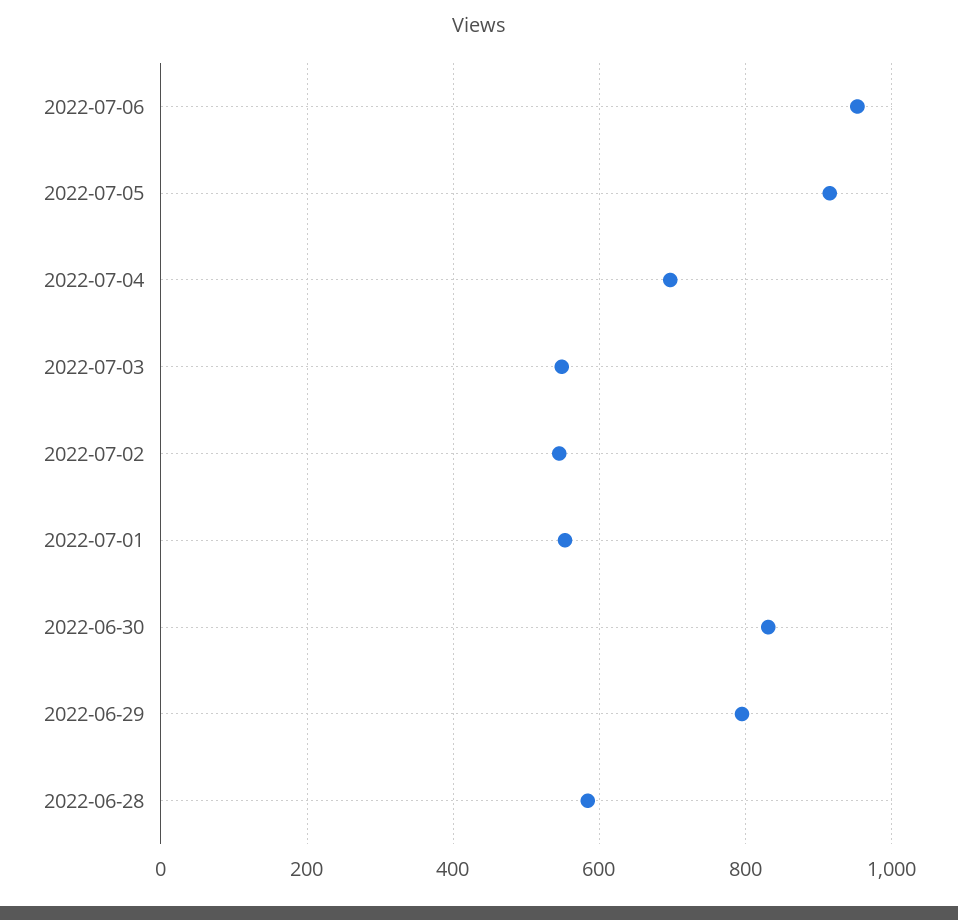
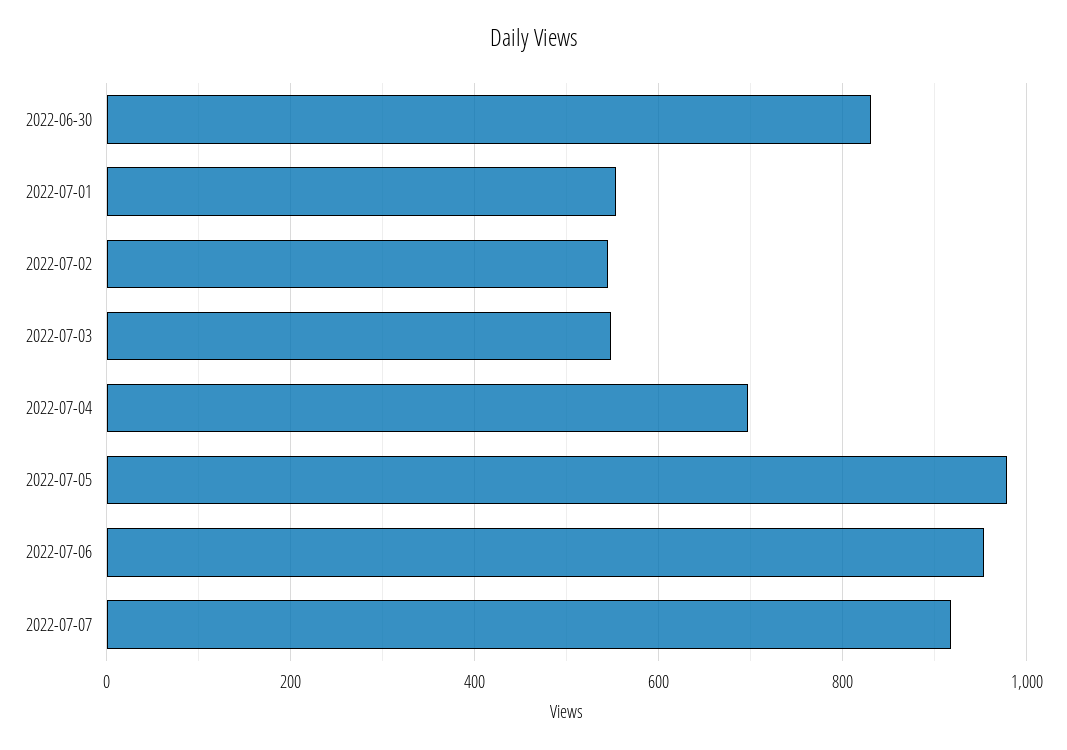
2022-07-05: 920 -> 980
2022-06-29: 800 -> none
2022-06-28: 580 -> none
2022-07-07: none -> 920

